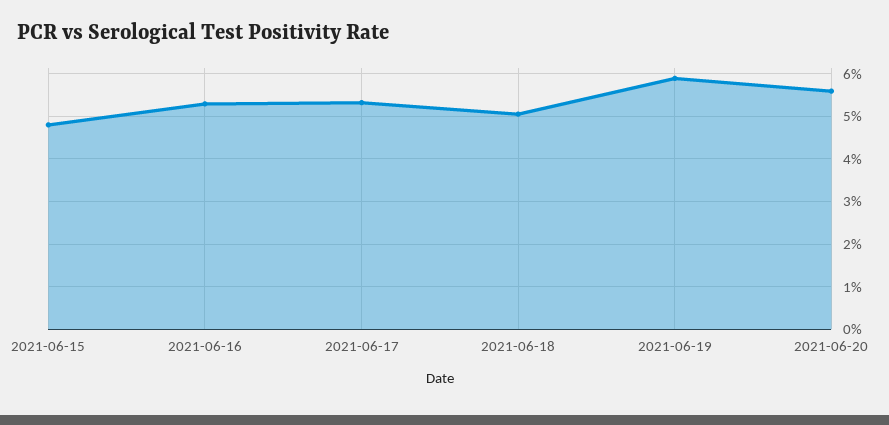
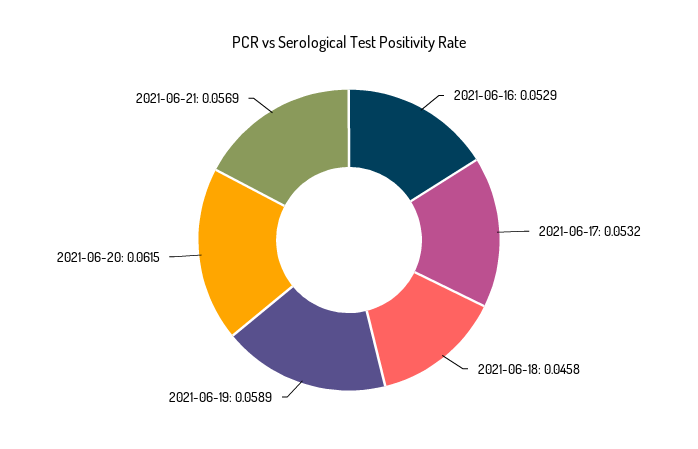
2021-06-15: 0.048 -> none
2021-06-18: 0.05 -> 0.0458
2021-06-20: 0.056 -> 0.0615
2021-06-21: none -> 0.0569

